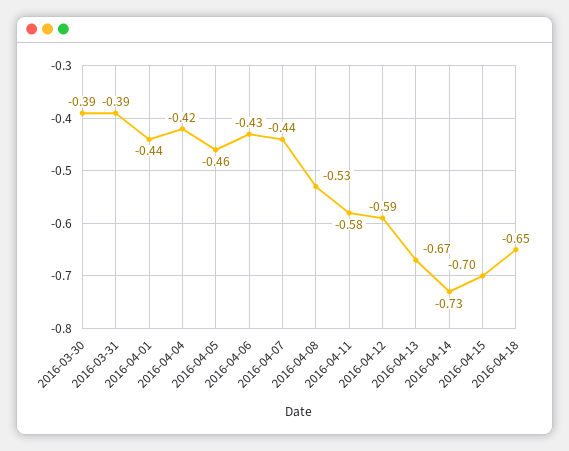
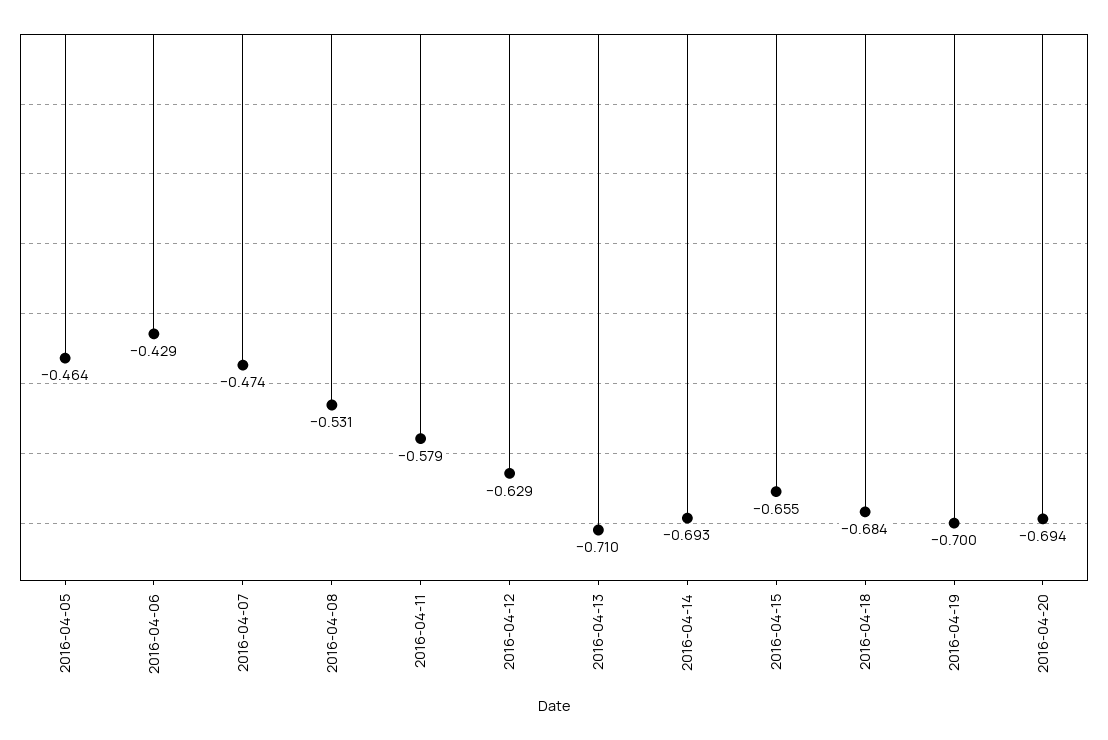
2016-03-30: -0.39 -> none
2016-03-31: -0.39 -> none
2016-04-01: -0.44 -> none
2016-04-04: -0.42 -> none
2016-04-07: -0.44 -> -0.474
2016-04-12: -0.59 -> -0.629
2016-04-13: -0.67 -> -0.71
2016-04-14: -0.73 -> -0.693
2016-04-15: -0.7 -> -0.655
2016-04-18: -0.65 -> -0.684
2016-04-19: none -> -0.7
2016-04-20: none -> -0.694

